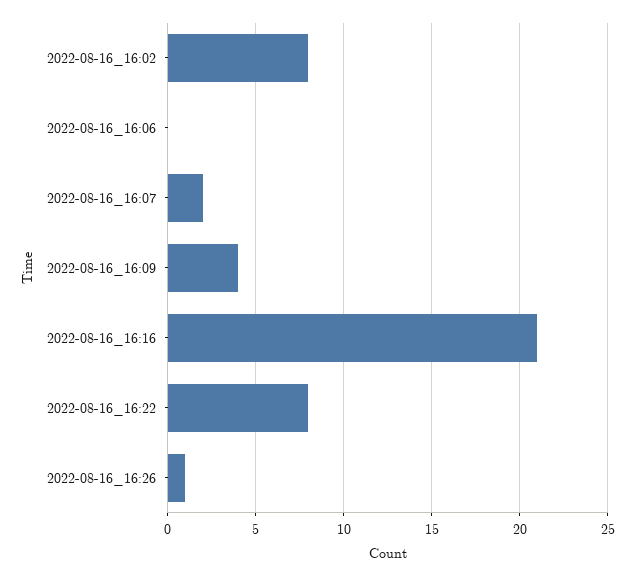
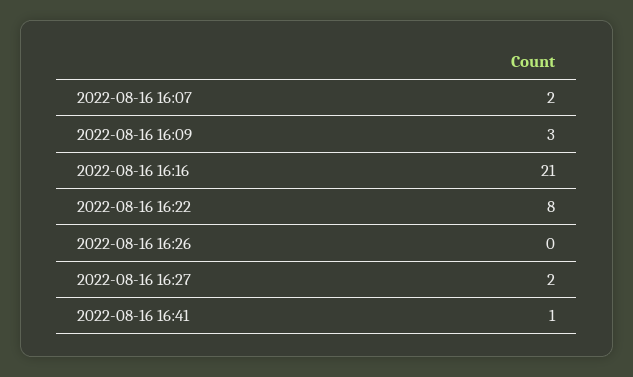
2022-08-16_16:02: 8 -> none
2022-08-16_16:06: 0 -> none
2022-08-16_16:09: 4 -> 3
2022-08-16_16:26: 1 -> 0
2022-08-16 16:27: none -> 2
2022-08-16 16:41: none -> 1

